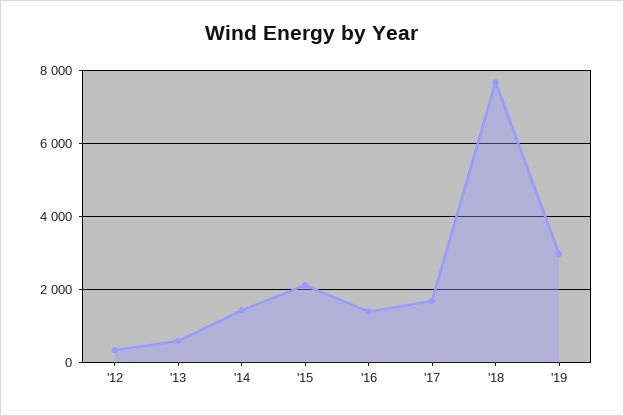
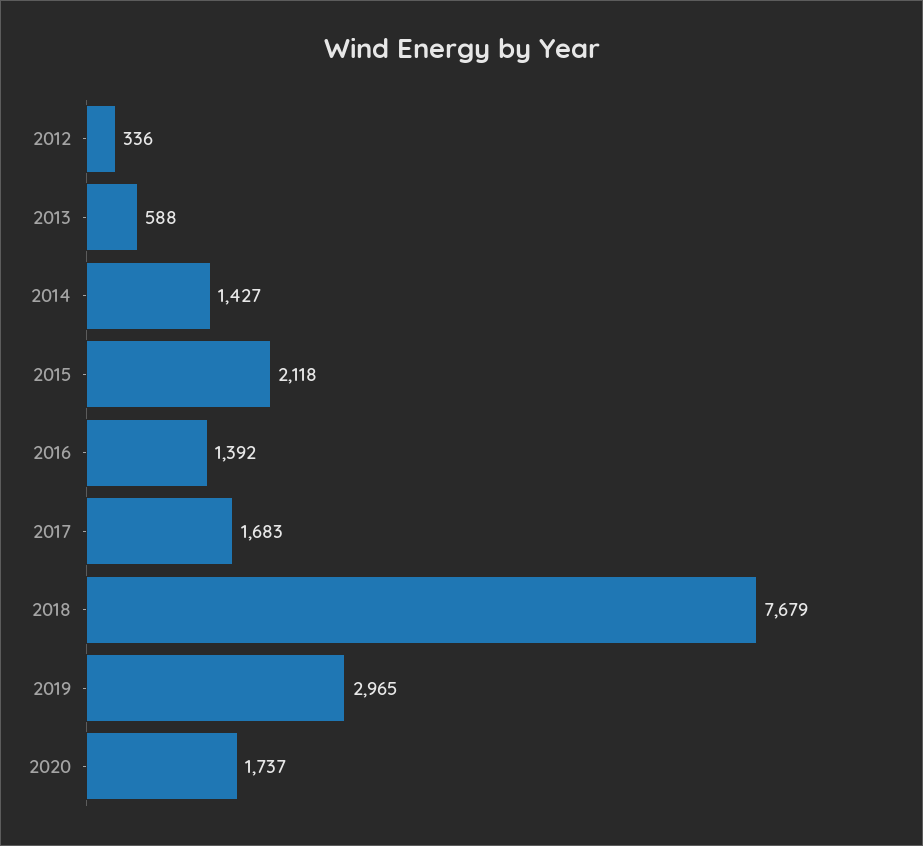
2020: none -> 1737

